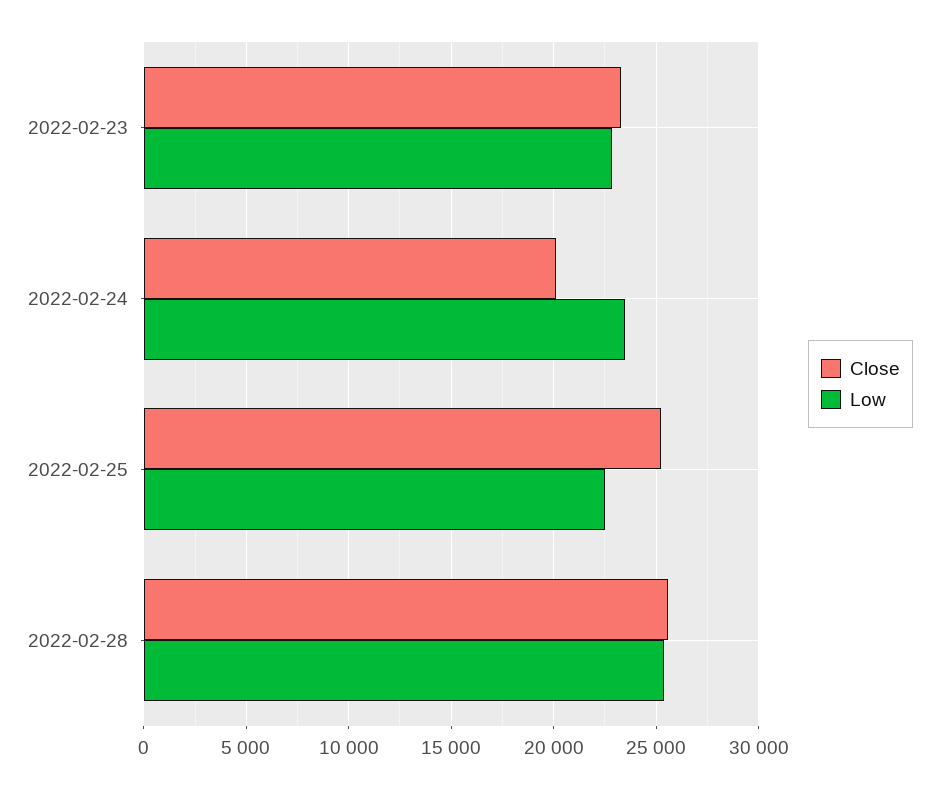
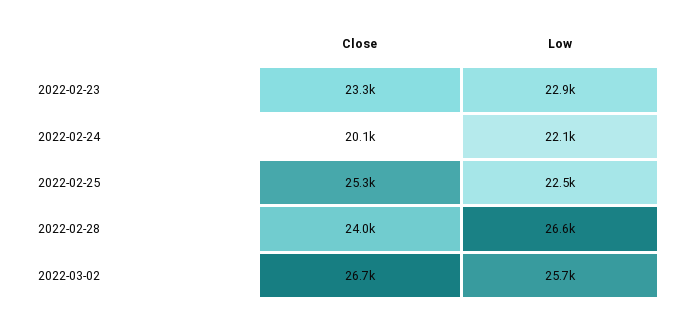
Low, 2022-02-24: 23500 -> 22100
Close, 2022-02-28: 25500 -> 24000
Low, 2022-02-28: 25500 -> 26600
Close, 2022-03-02: none -> 26700
Low, 2022-03-02: none -> 25700

